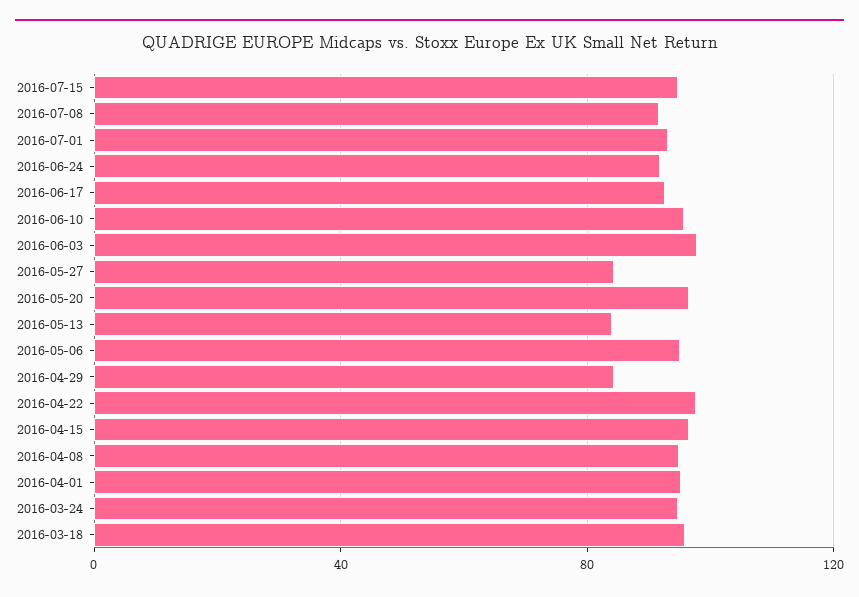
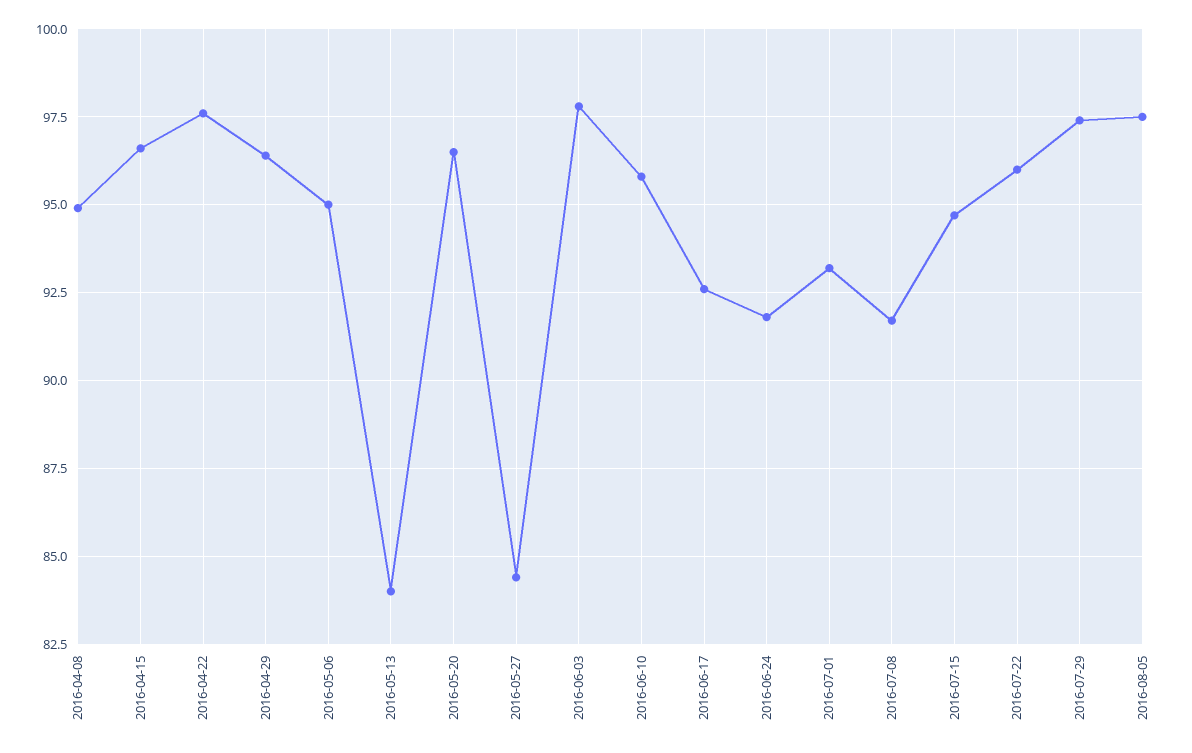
2016-04-29: 85 -> 96.5
2016-04-01: 95 -> none
2016-03-24: 95 -> none
2016-03-18: 95 -> none
2016-07-22: none -> 96
2016-07-29: none -> 97.5
2016-08-05: none -> 97.5

